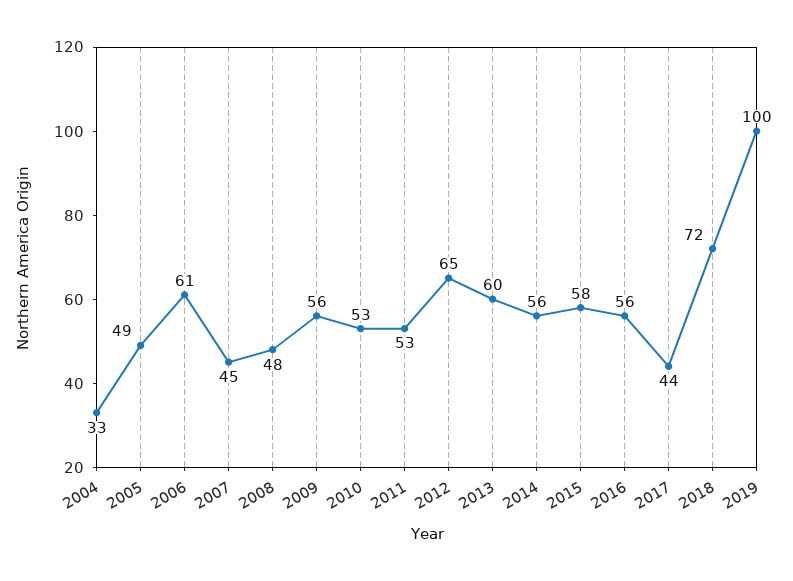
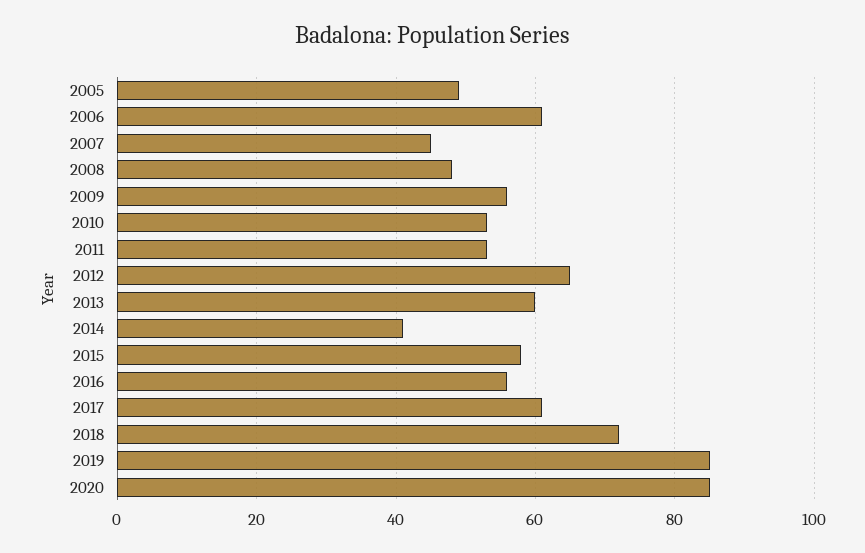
2004: 33 -> none
2014: 56 -> 40
2017: 44 -> 60
2019: 100 -> 85
2020: none -> 85

